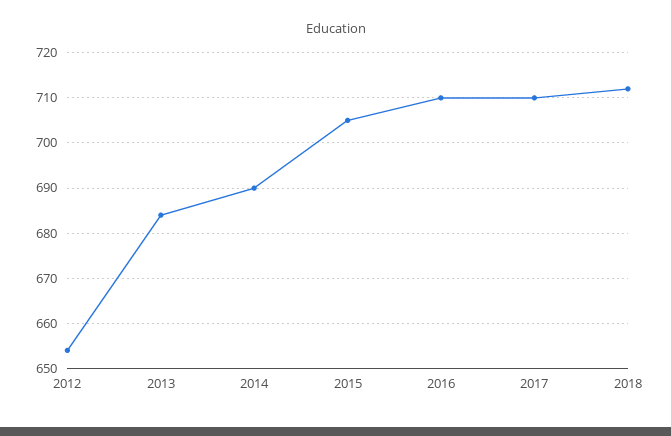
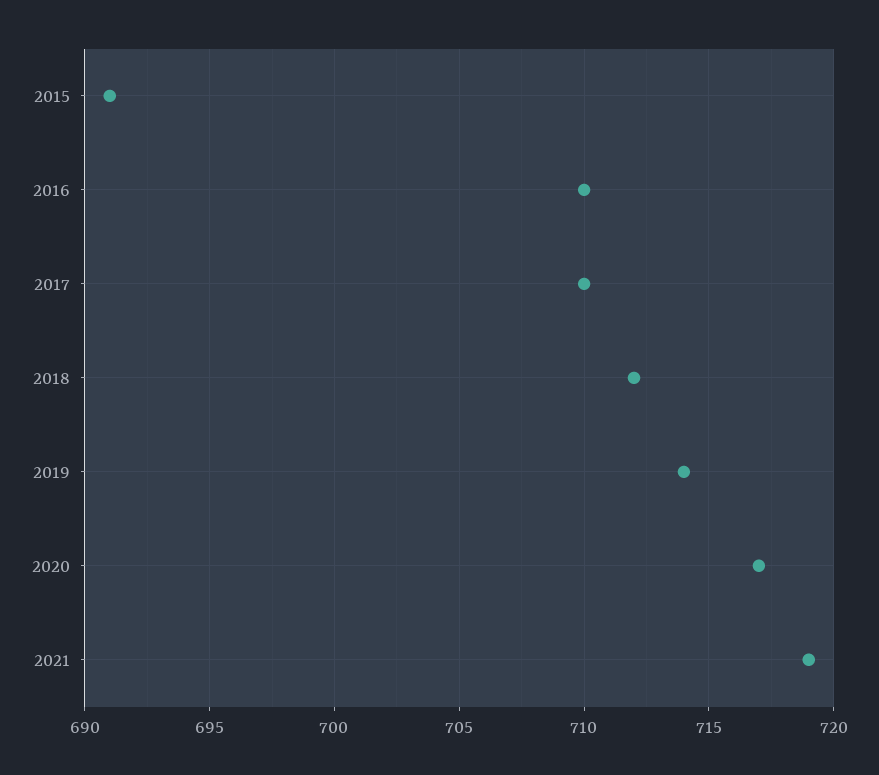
2012: 655 -> none
2013: 685 -> none
2014: 690 -> none
2015: 705 -> 691
2019: none -> 714
2020: none -> 717
2021: none -> 719

